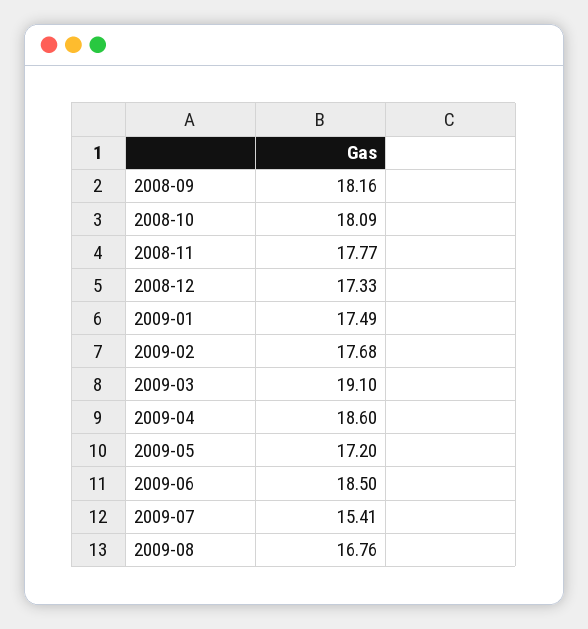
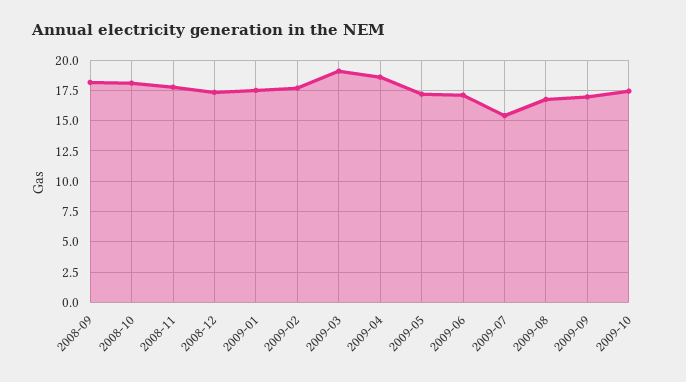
2009-06: 18.5 -> 17
2009-09: none -> 17
2009-10: none -> 17.5

